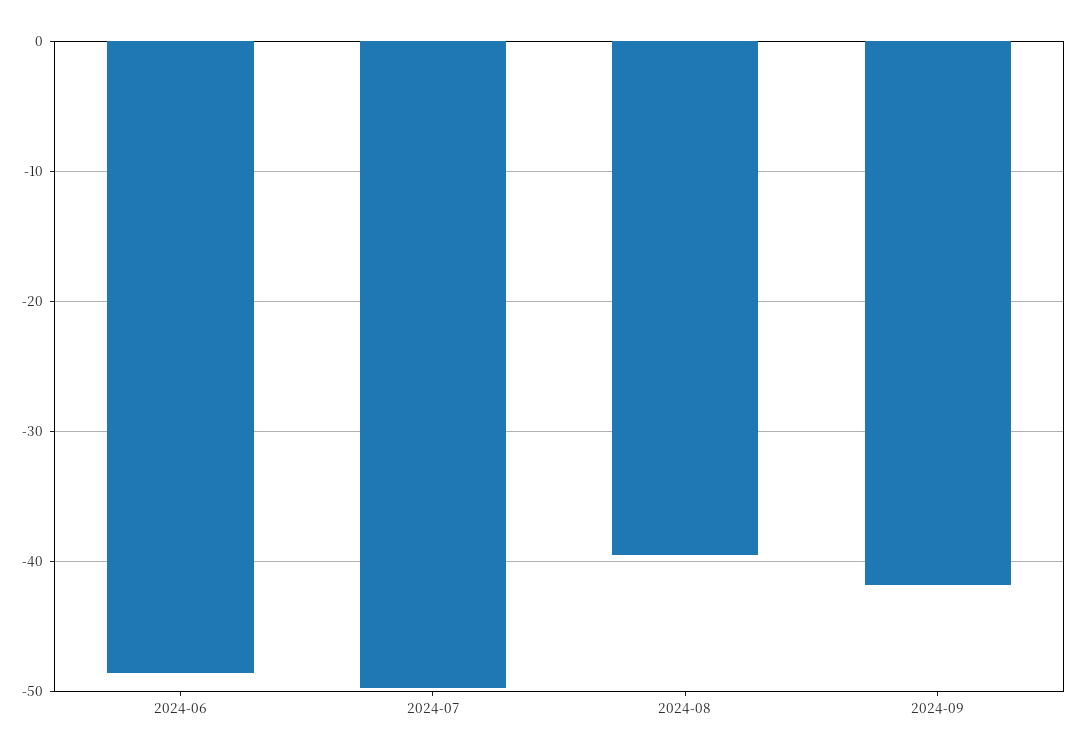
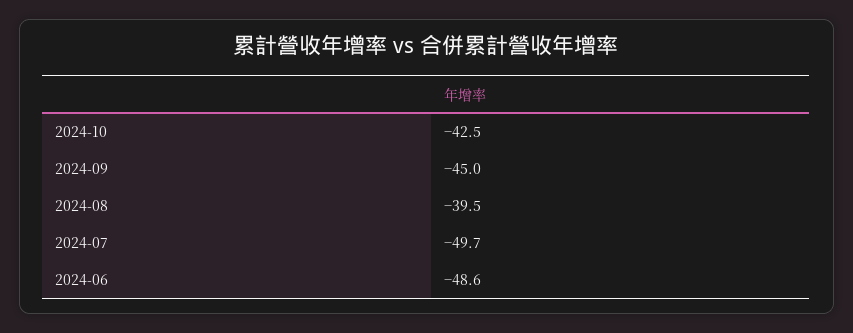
2024-09: -42 -> -45
2024-10: none -> -42.5

